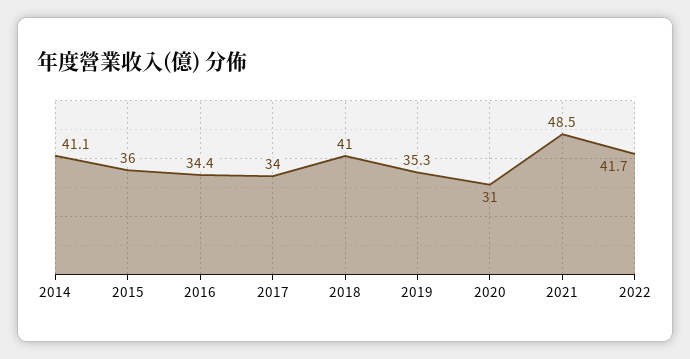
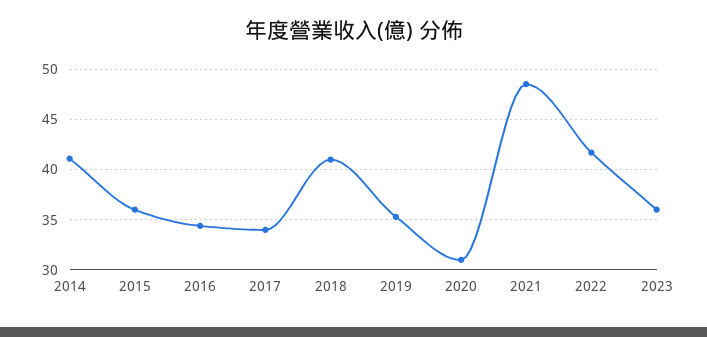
2023: none -> 36

